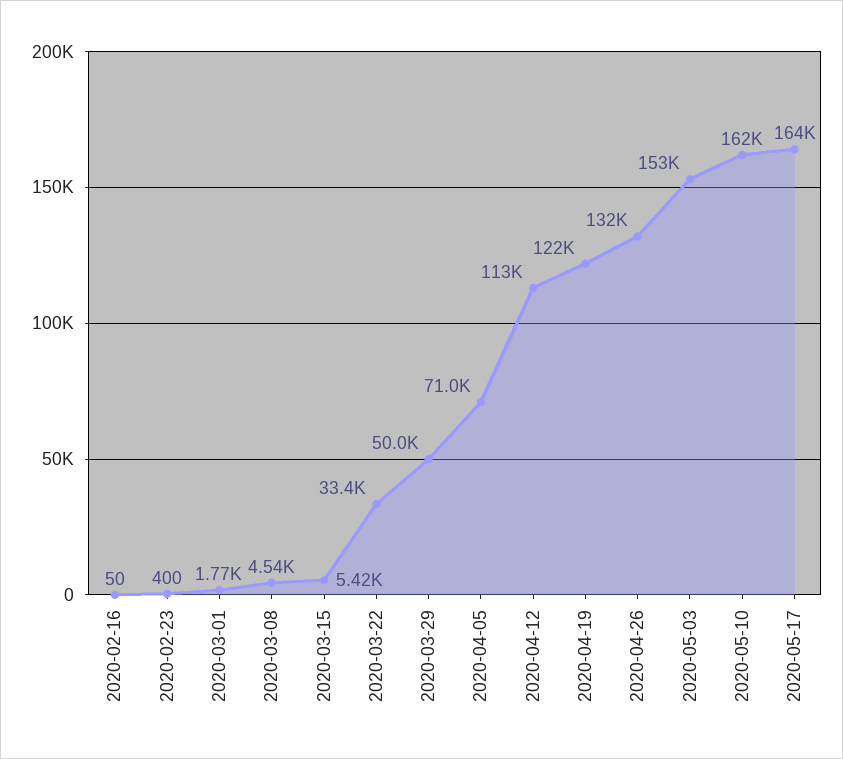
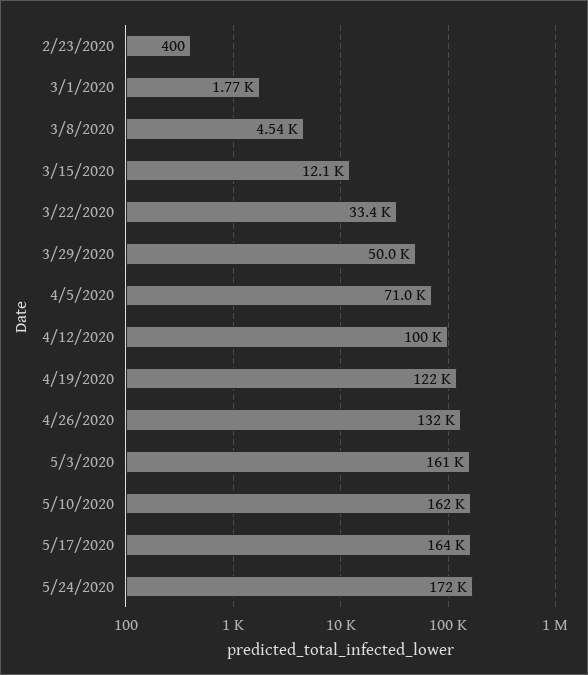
2020-02-16: 50 -> none
2020-03-15: 5420 -> 12100
2020-04-12: 113000 -> 100000
2020-05-03: 153000 -> 161000
5/24/2020: none -> 172000

